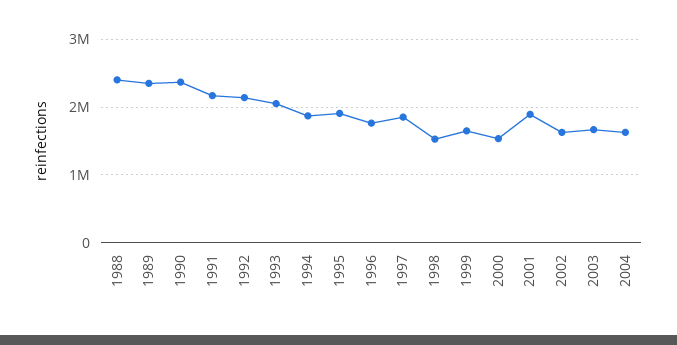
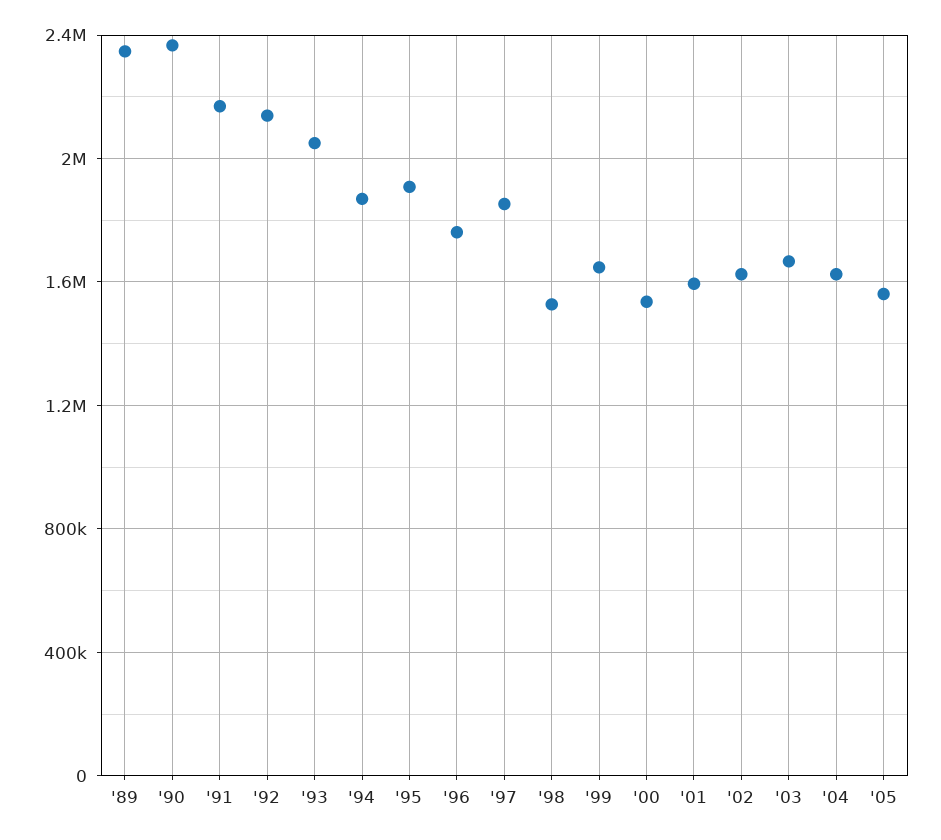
1988: 2400000 -> none
2001: 1900000 -> 1600000
'05: none -> 1550000

